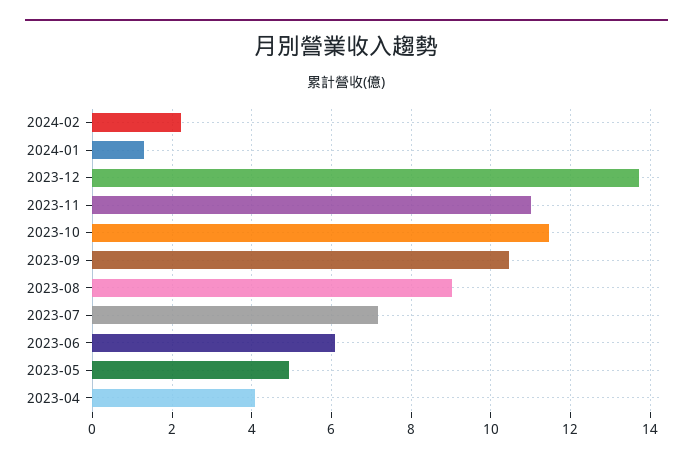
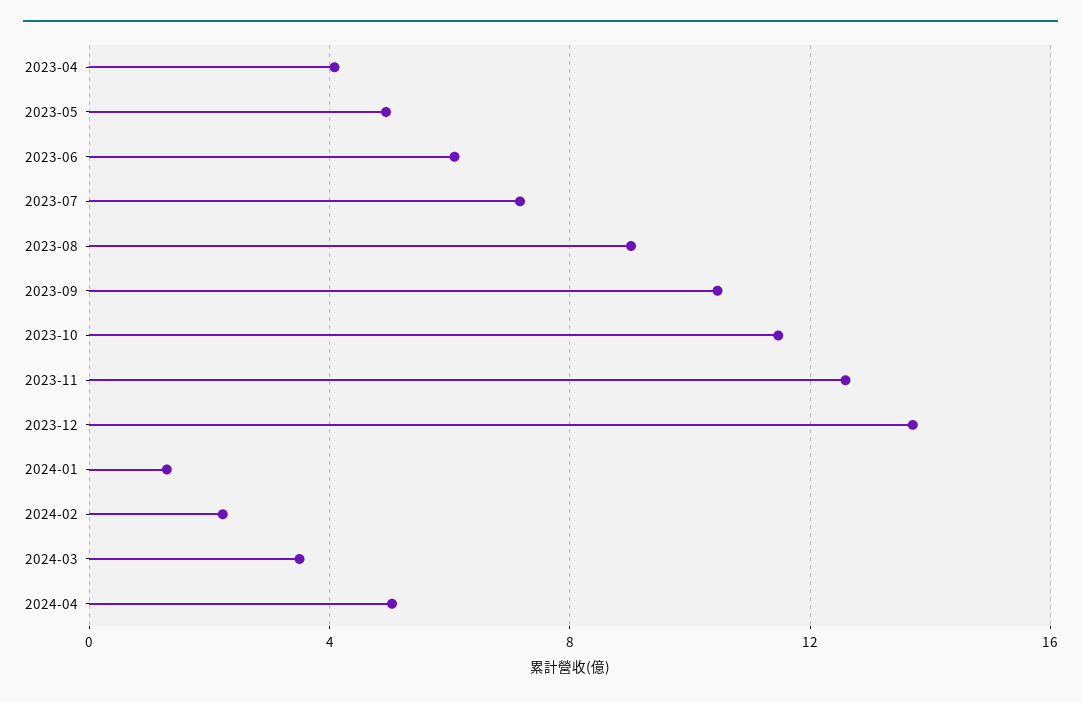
2023-11: 11 -> 12.5
2024-03: none -> 3.5
2024-04: none -> 5

